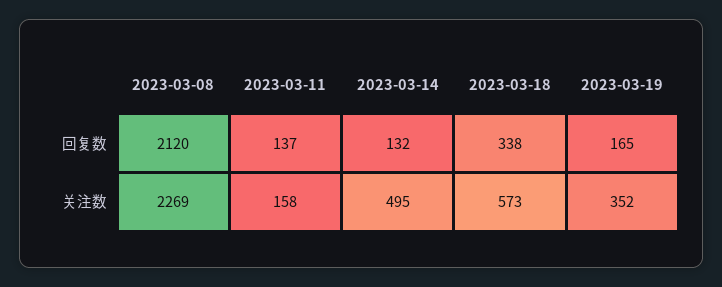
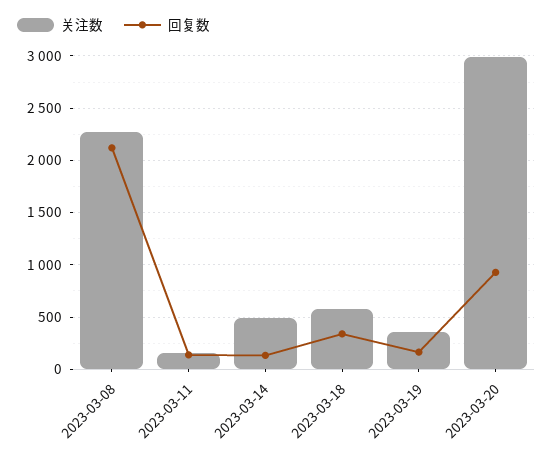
关注数, 2023-03-20: none -> 3000
回复数, 2023-03-20: none -> 900

